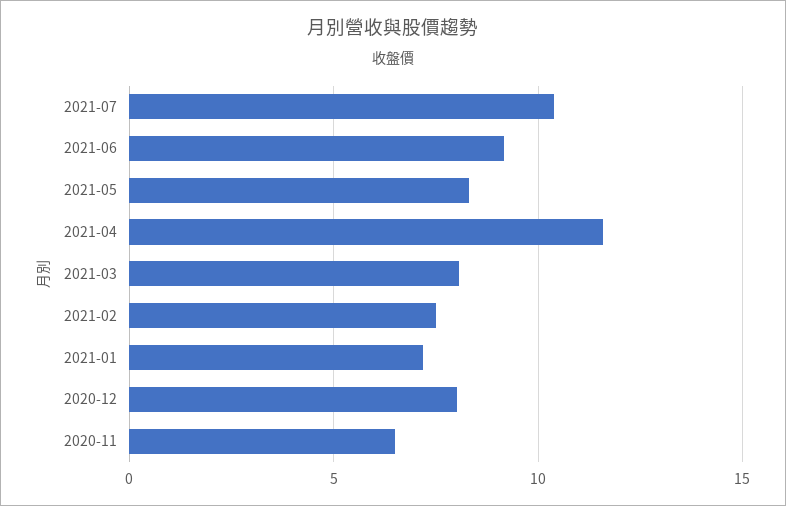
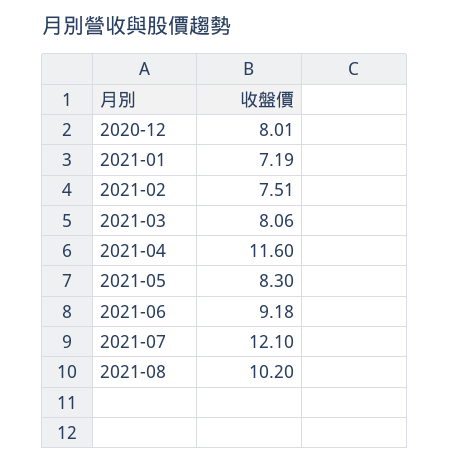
2021-07: 10.5 -> 12.1
2020-11: 6.5 -> none
2021-08: none -> 10.2

